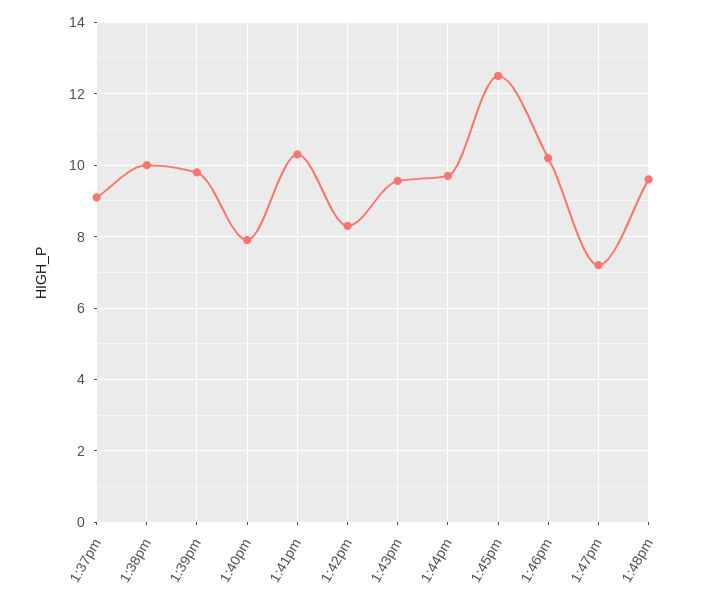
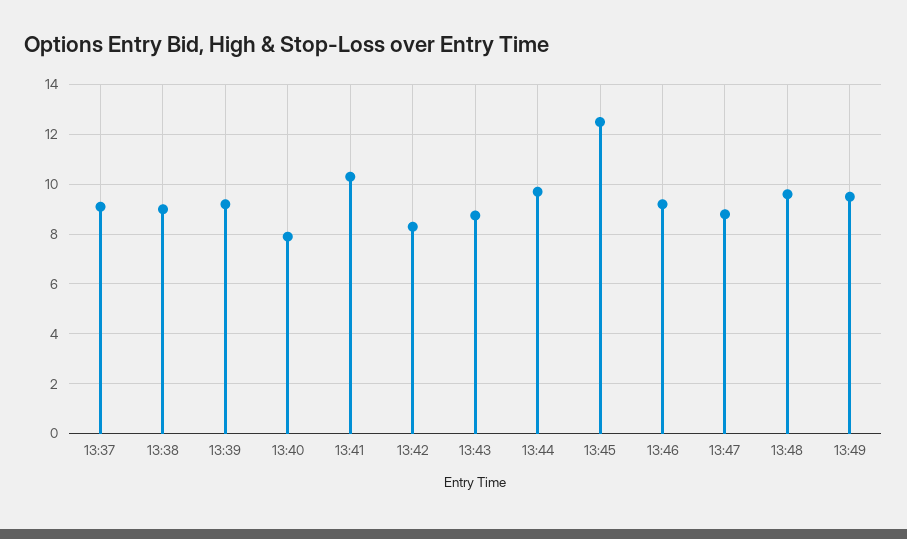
1:38pm: 10 -> 9
1:39pm: 9.8 -> 9.25
1:43pm: 9.6 -> 8.75
1:46pm: 10.2 -> 9.25
1:47pm: 7.2 -> 8.75
13:49: none -> 9.5

